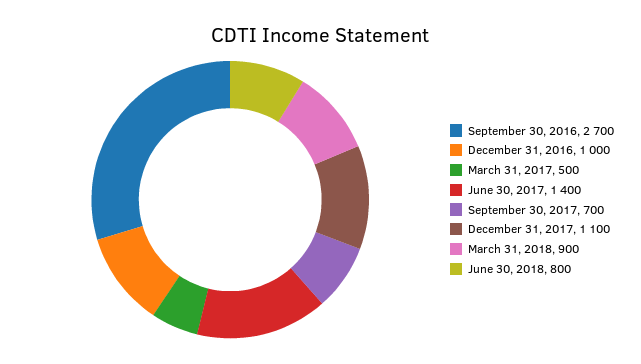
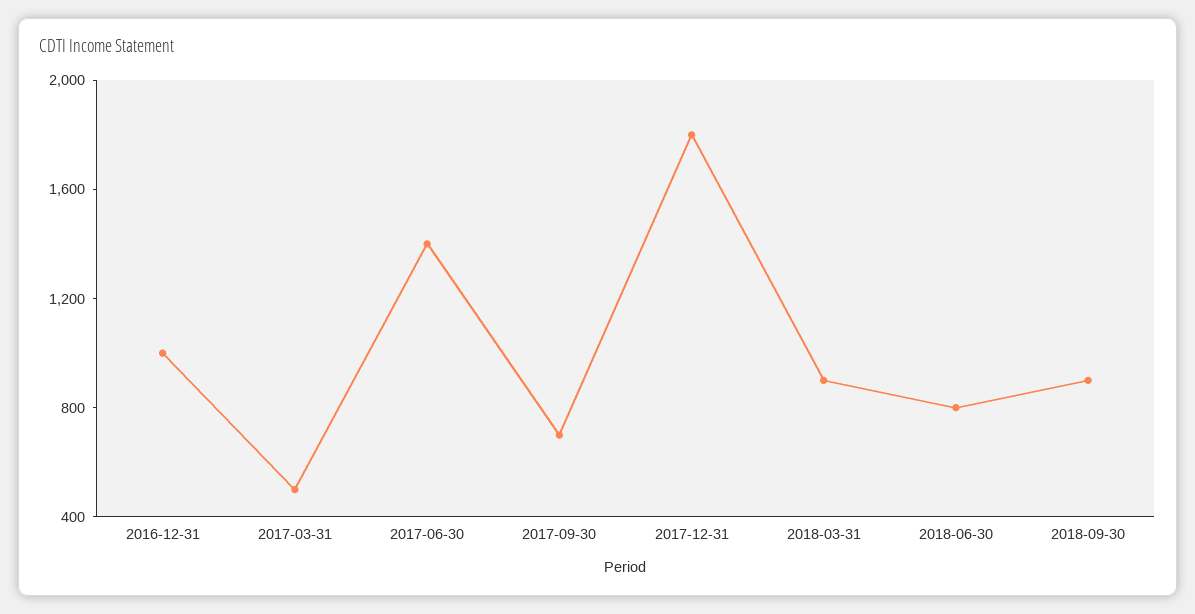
September 30, 2016: 2700 -> none
December 31, 2017: 1100 -> 1800
2018-09-30: none -> 900

